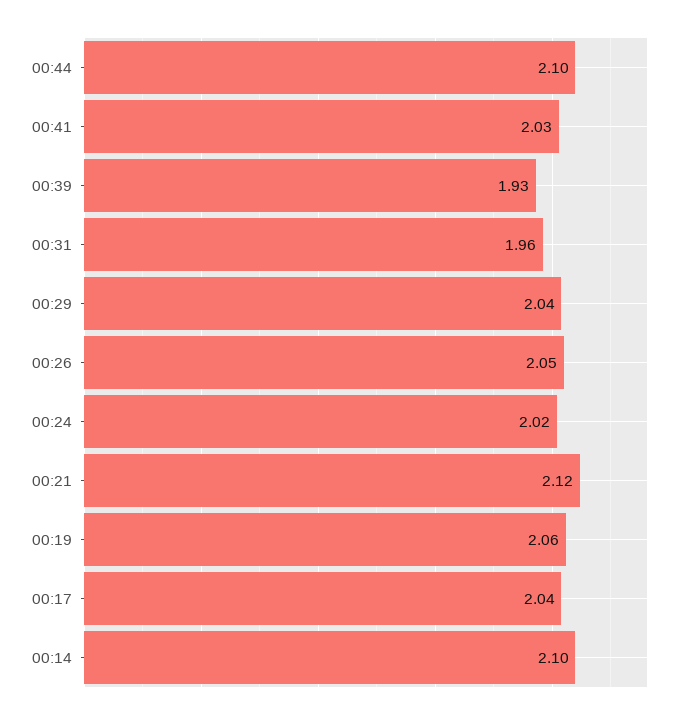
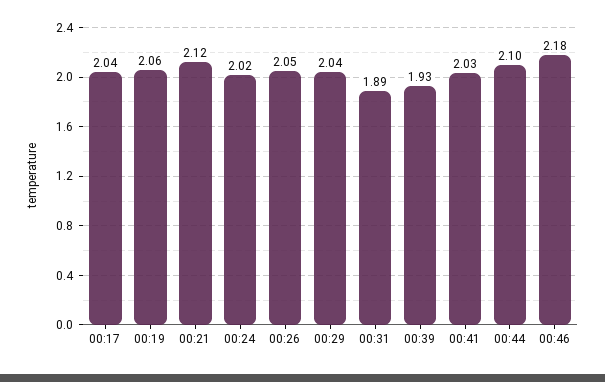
00:31: 1.96 -> 1.89
00:14: 2.1 -> none
00:46: none -> 2.18

